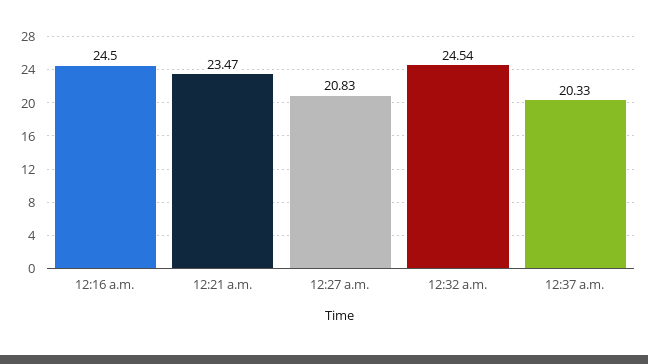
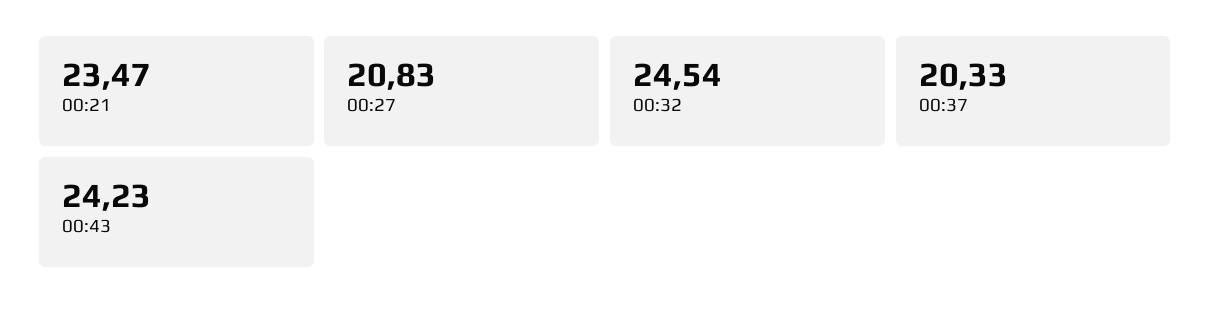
12:16 a.m.: 24.5 -> none
00:43: none -> 24.23

